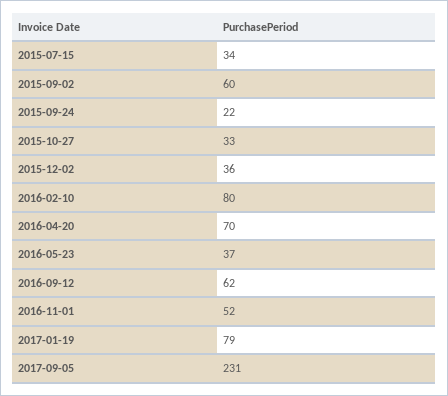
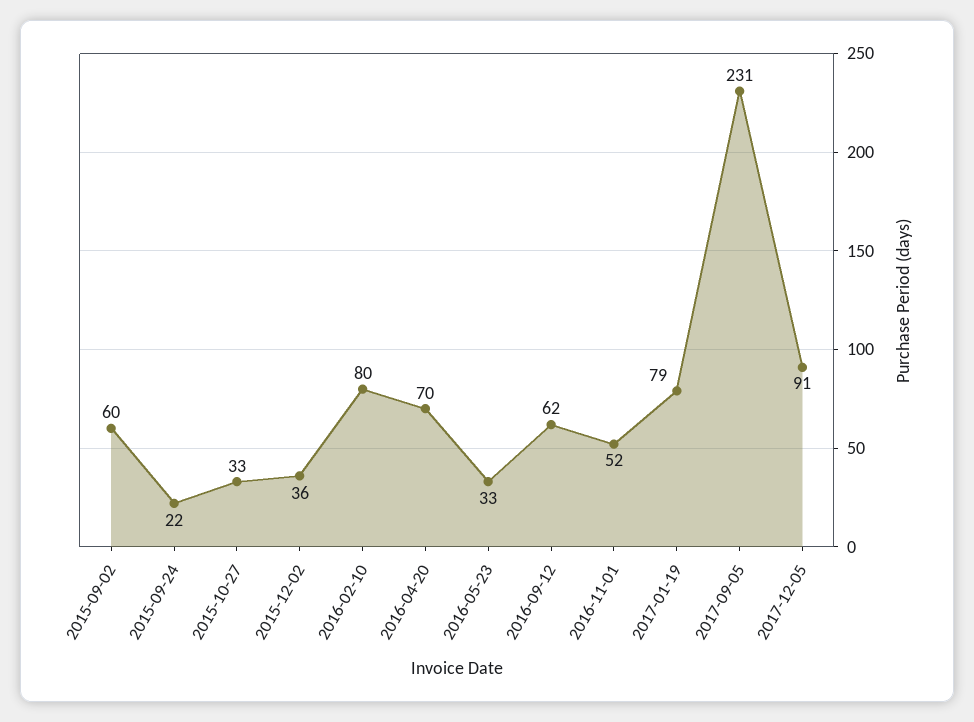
2015-07-15: 34 -> none
2016-05-23: 37 -> 33
2017-12-05: none -> 91

